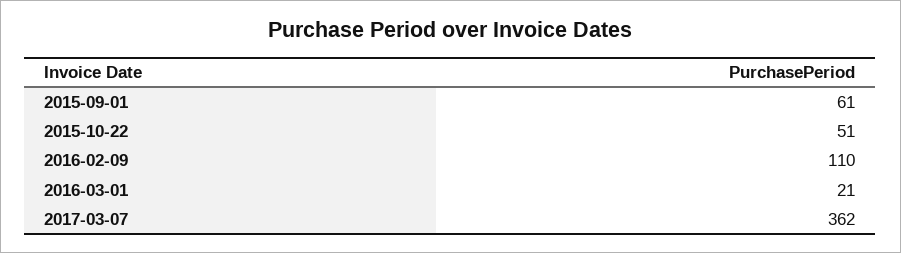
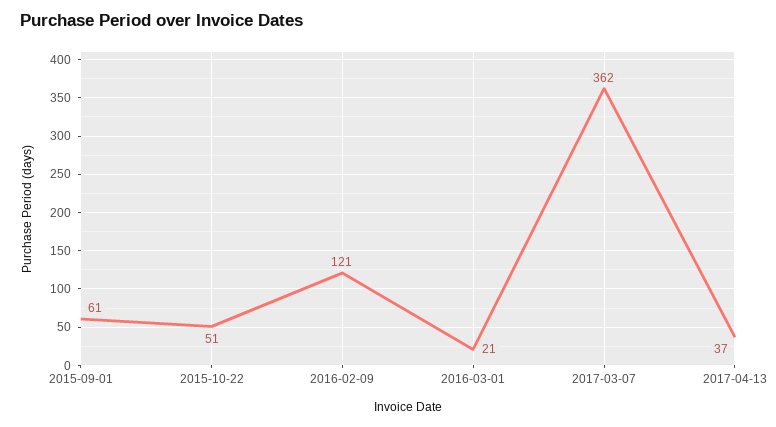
2016-02-09: 110 -> 121
2017-04-13: none -> 37

